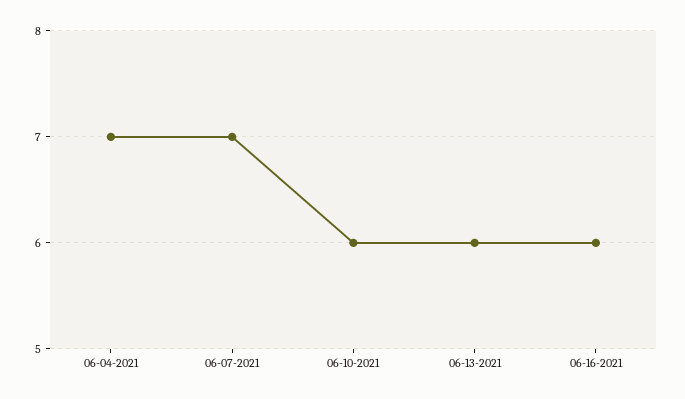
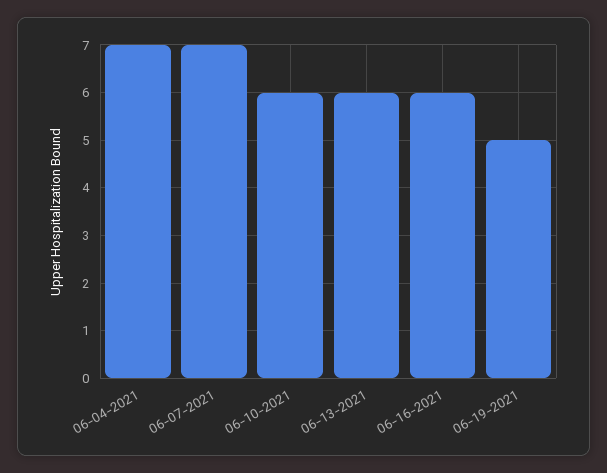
06-19-2021: none -> 5

